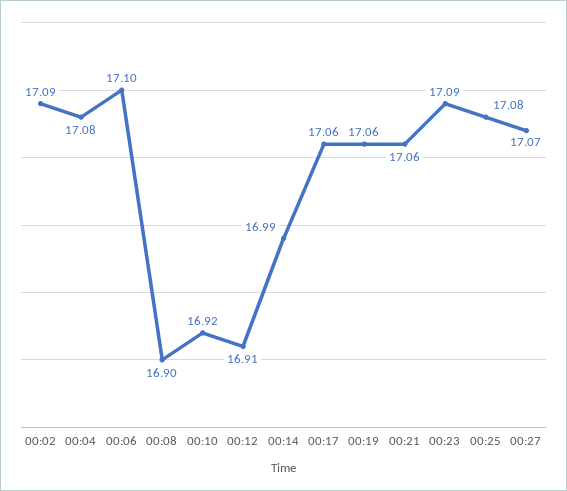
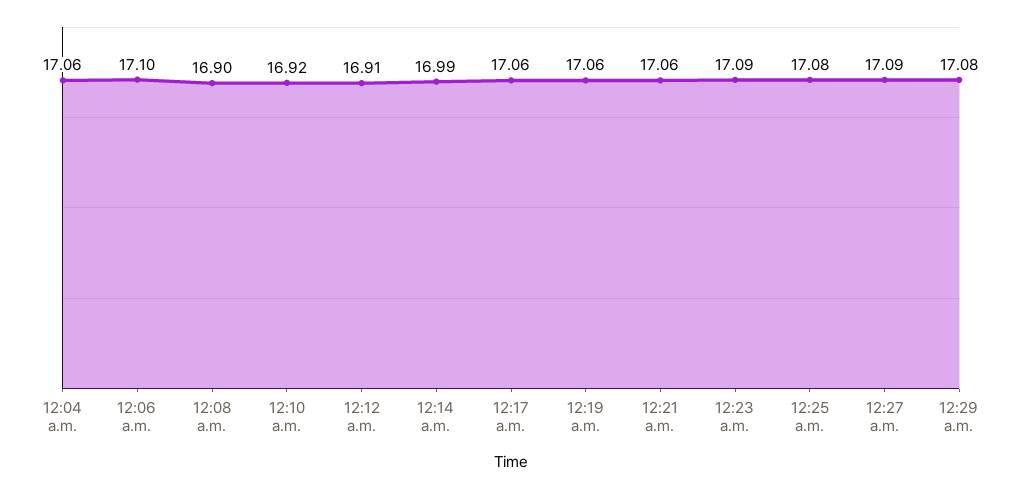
00:02: 17.09 -> none
00:04: 17.08 -> 17.06
00:27: 17.07 -> 17.09
12:29 a.m.: none -> 17.08

